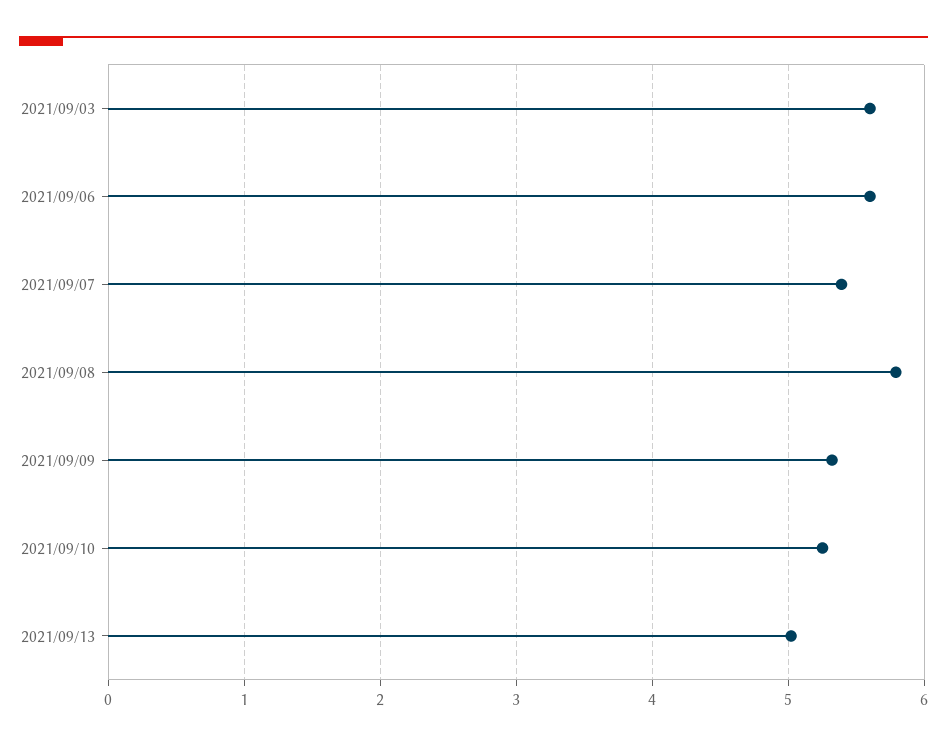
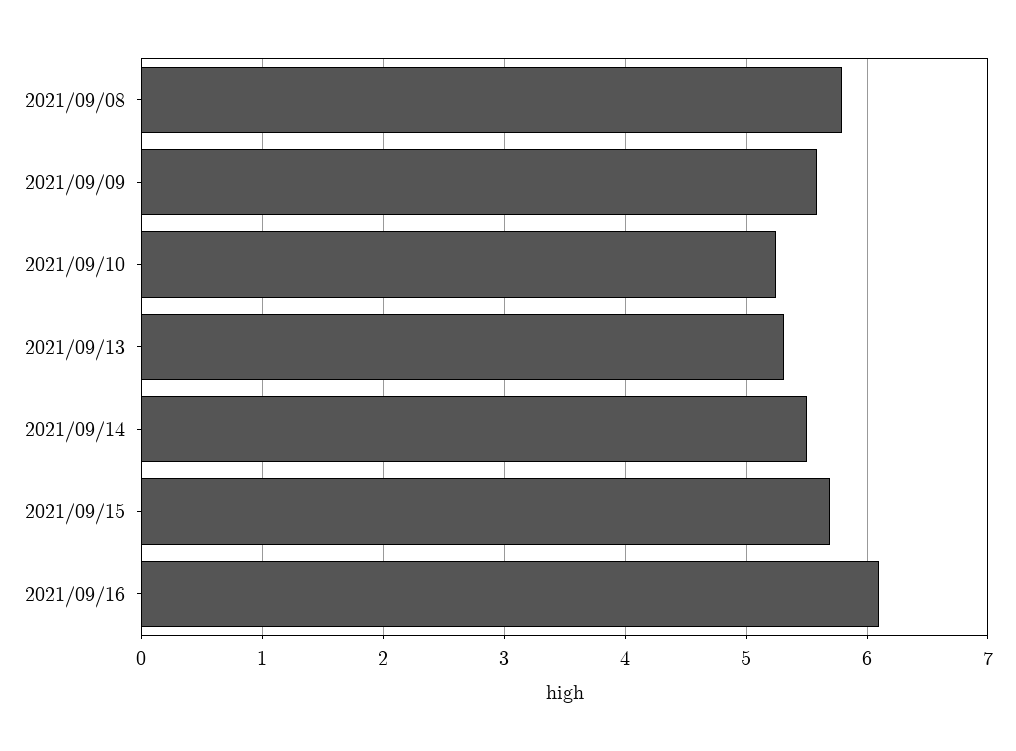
2021/09/03: 5.6 -> none
2021/09/06: 5.6 -> none
2021/09/07: 5.4 -> none
2021/09/09: 5.3 -> 5.6
2021/09/13: 5 -> 5.3
2021/09/14: none -> 5.5
2021/09/15: none -> 5.7
2021/09/16: none -> 6.1

